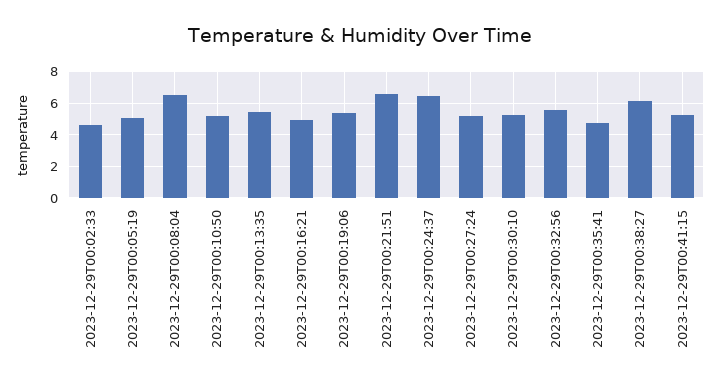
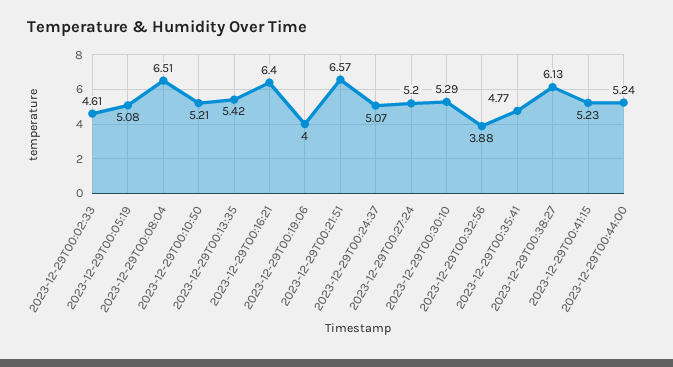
2023-12-29T00:16:21: 5 -> 6.4
2023-12-29T00:19:06: 5.5 -> 4
2023-12-29T00:24:37: 6.5 -> 5.07
2023-12-29T00:32:56: 5.5 -> 3.88
2023-12-29T00:44:00: none -> 5.24

